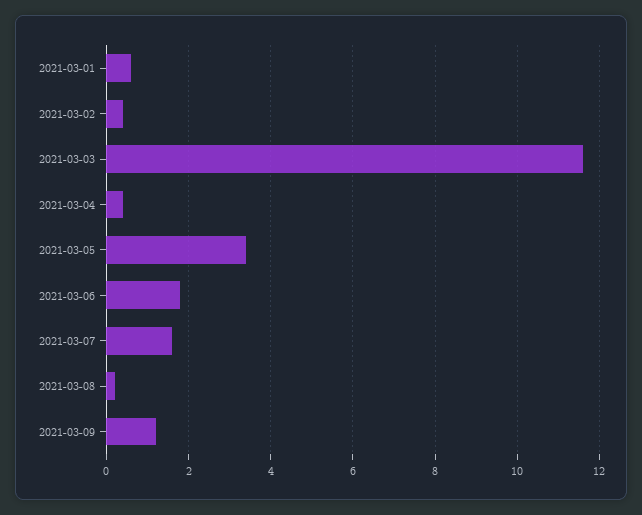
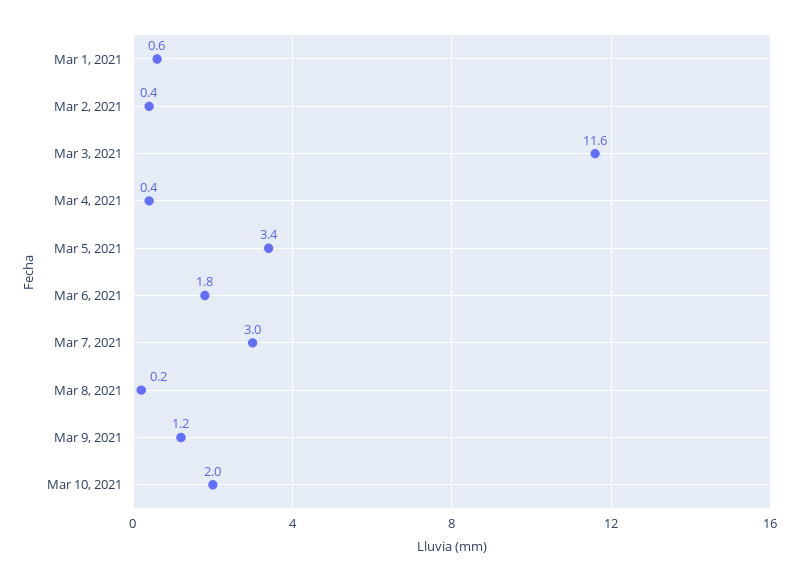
2021-03-07: 1.5 -> 3
Mar 10, 2021: none -> 2

